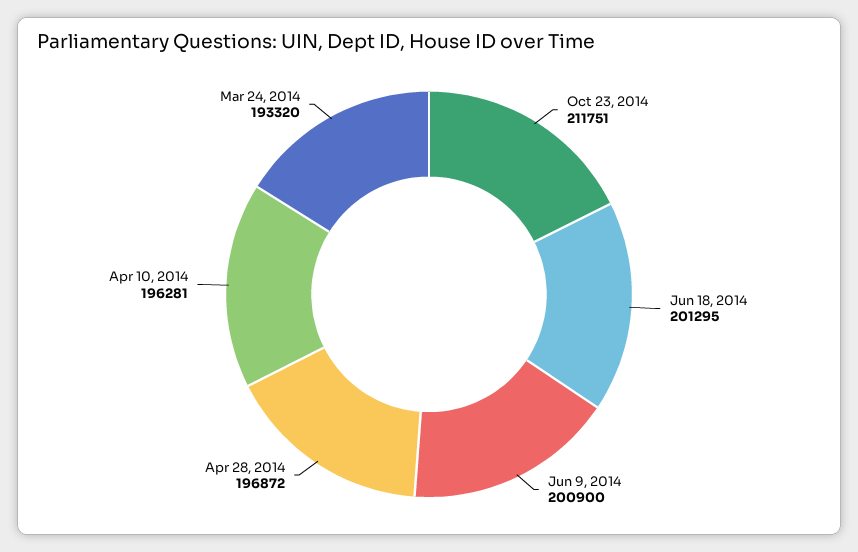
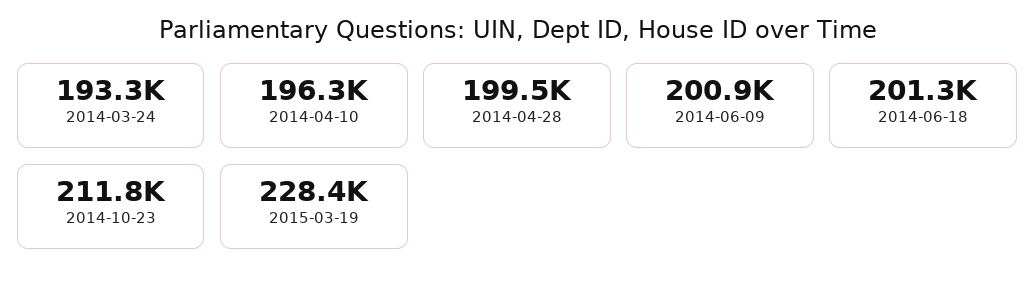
Apr 28, 2014: 196872 -> 199500
2015-03-19: none -> 228400

